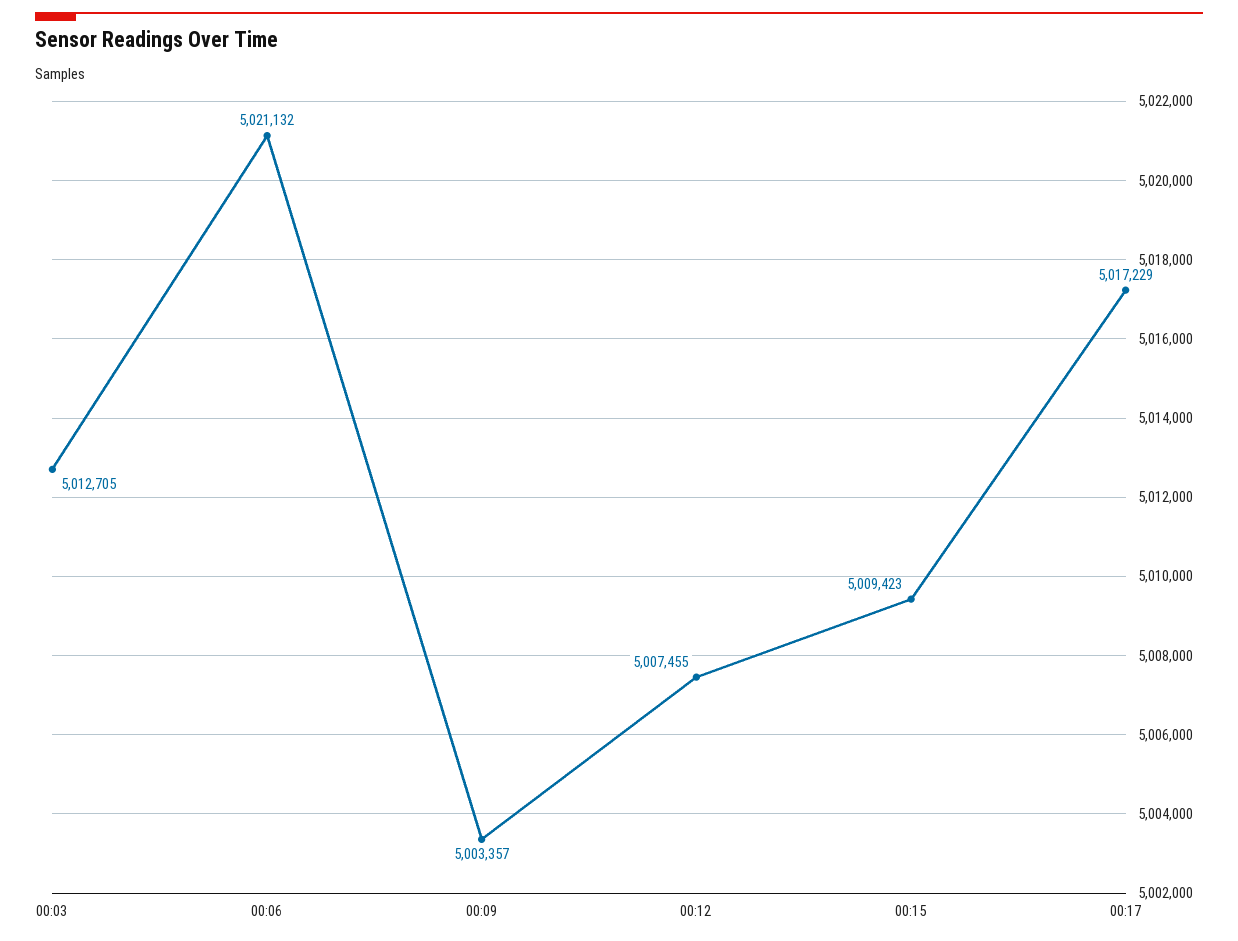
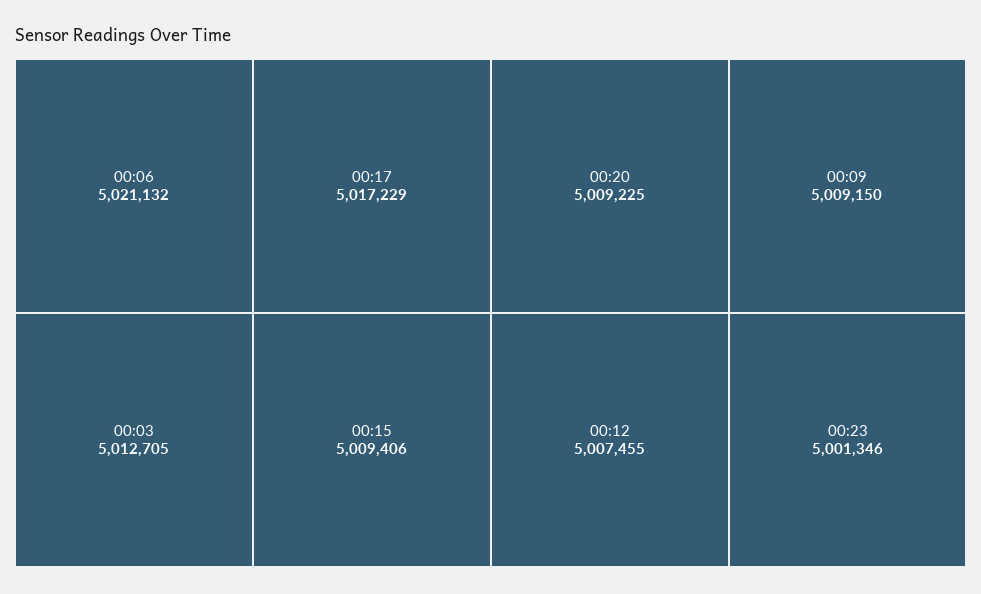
00:09: 5003357 -> 5009150
00:15: 5009423 -> 5009406
00:20: none -> 5009225
00:23: none -> 5001346

